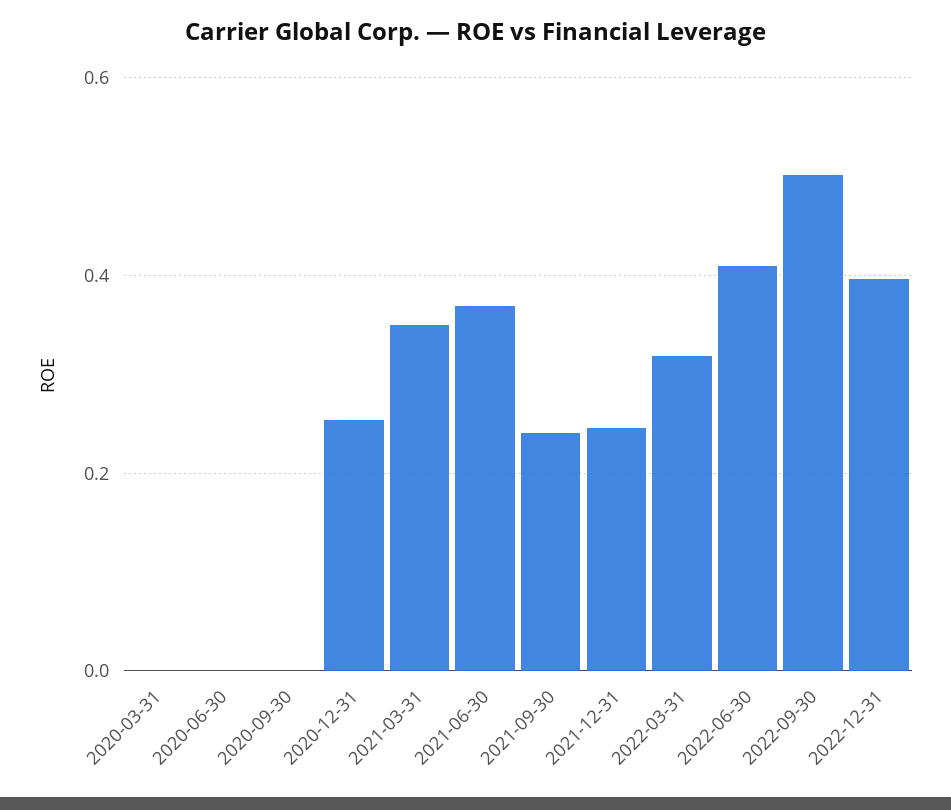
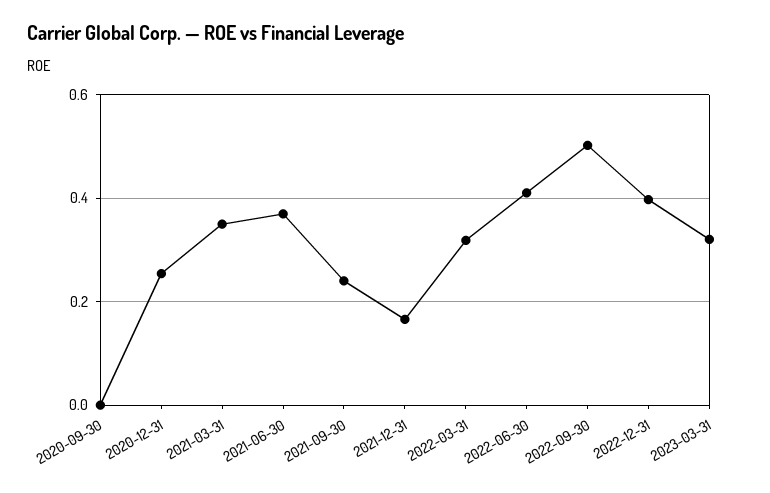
2020-03-31: 0 -> none
2020-06-30: 0 -> none
2021-12-31: 0.24 -> 0.16
2023-03-31: none -> 0.32

